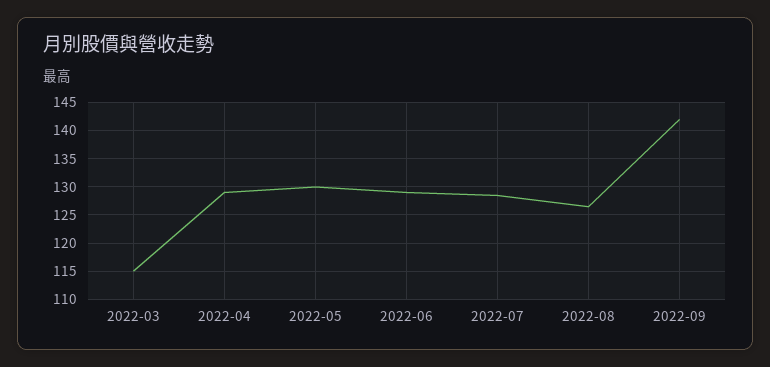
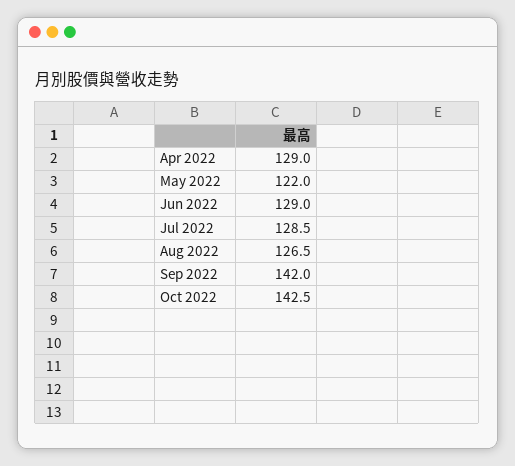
2022-03: 115 -> none
2022-05: 130 -> 122
Oct 2022: none -> 142.5

